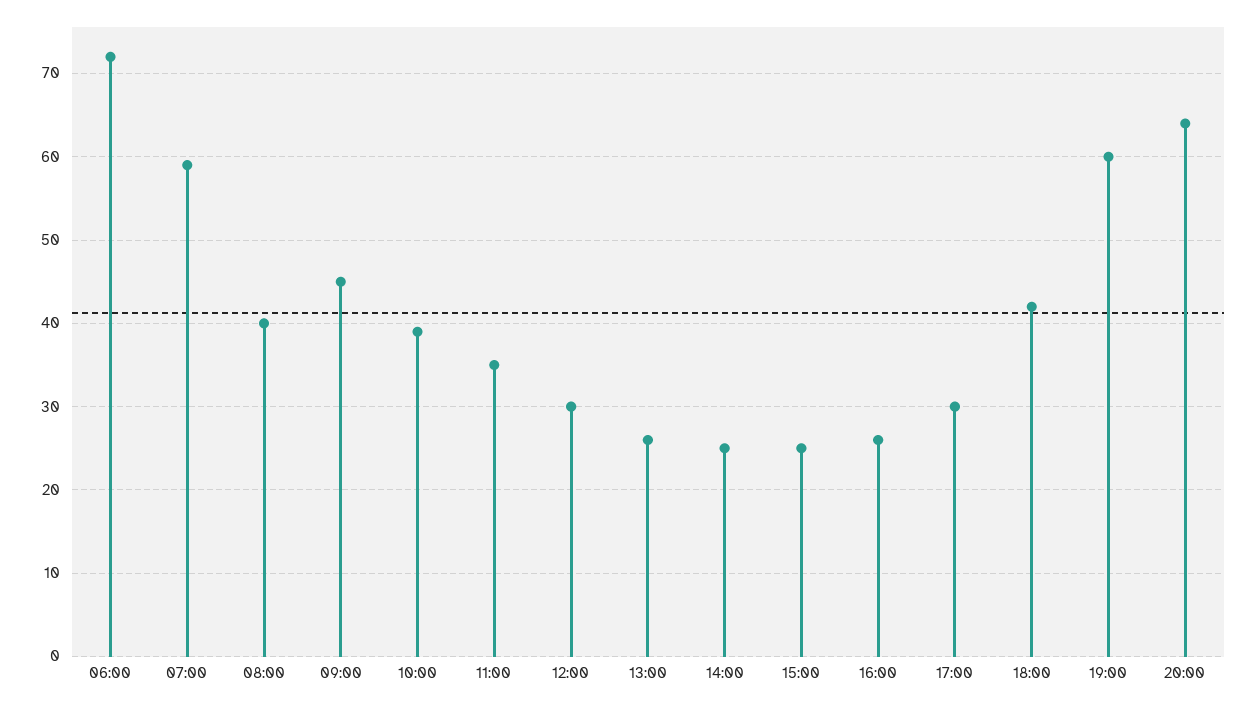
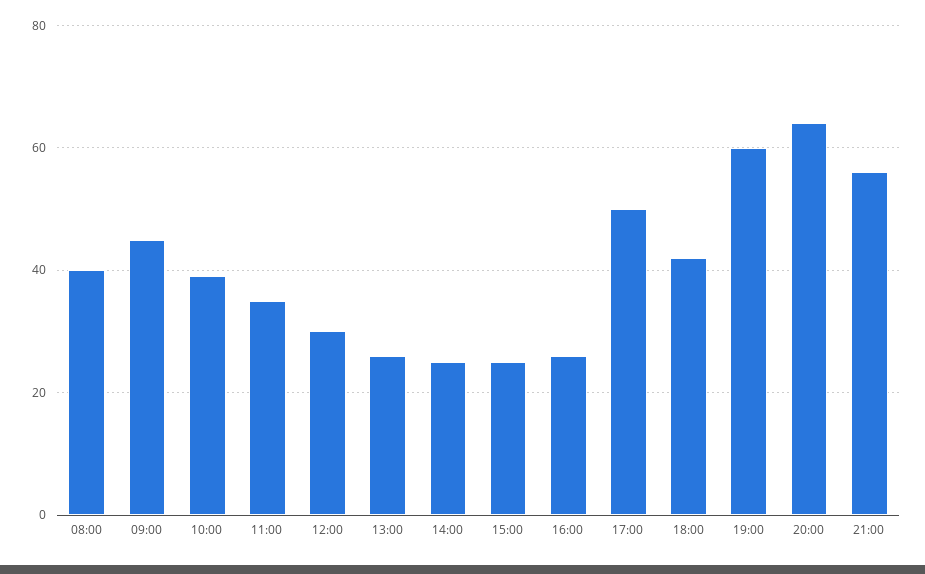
06:00: 72 -> none
07:00: 59 -> none
17:00: 30 -> 50
21:00: none -> 55

